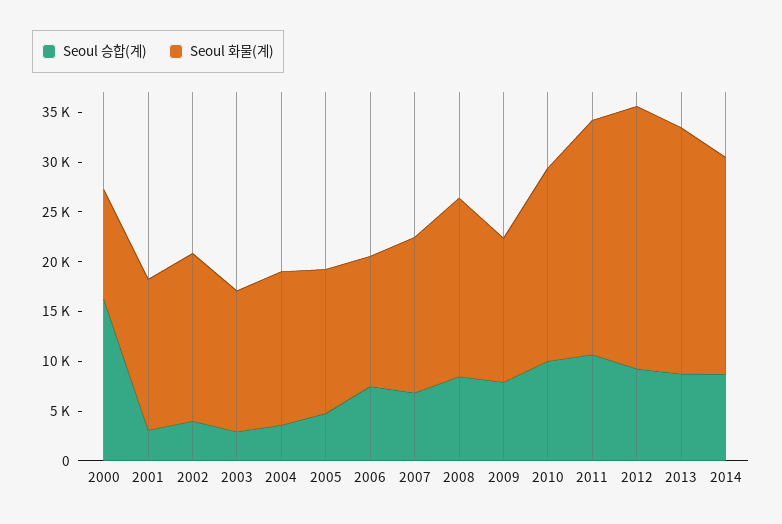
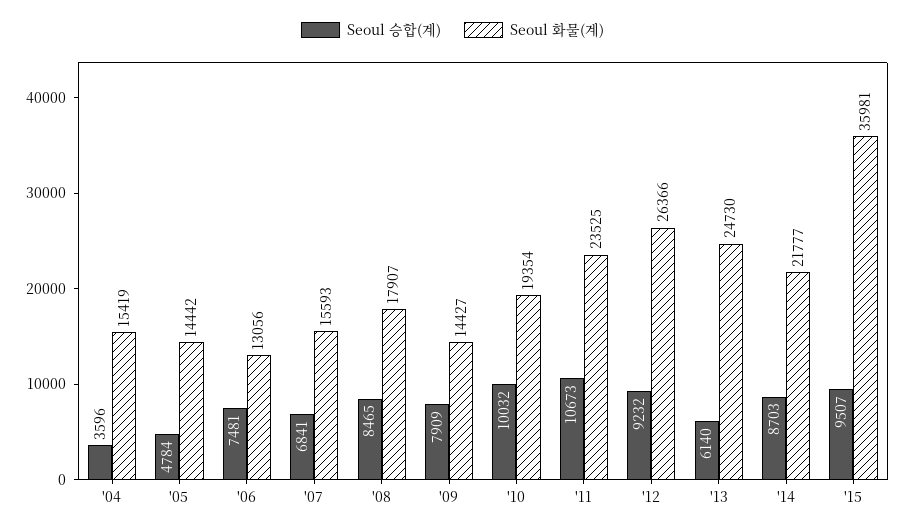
Seoul 승합(계), 2000: 16000 -> none
Seoul 화물(계), 2000: 11000 -> none
Seoul 승합(계), 2001: 3000 -> none
Seoul 화물(계), 2001: 15000 -> none
Seoul 승합(계), 2002: 4000 -> none
Seoul 화물(계), 2002: 17000 -> none
Seoul 승합(계), 2003: 3000 -> none
Seoul 화물(계), 2003: 14000 -> none
Seoul 승합(계), 2013: 9000 -> 6140
Seoul 승합(계), '15: none -> 9507
Seoul 화물(계), '15: none -> 35981

